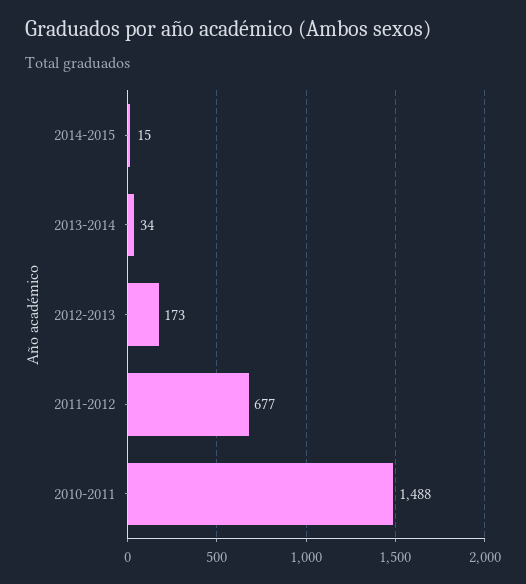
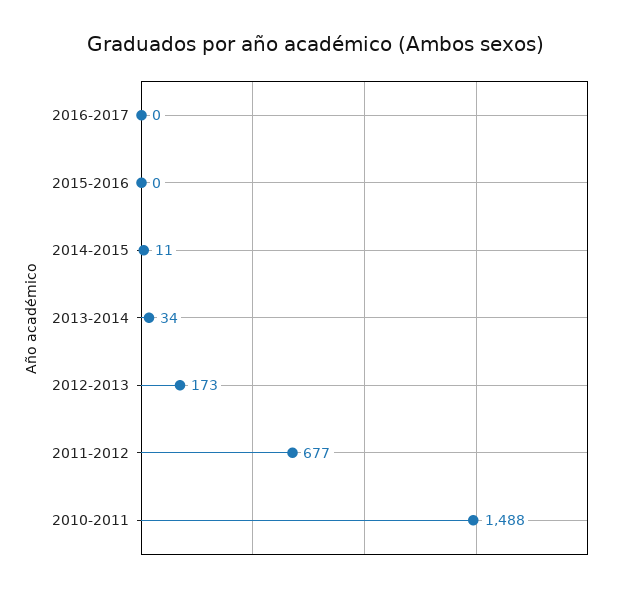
2014-2015: 15 -> 11
2016-2017: none -> 0
2015-2016: none -> 0

